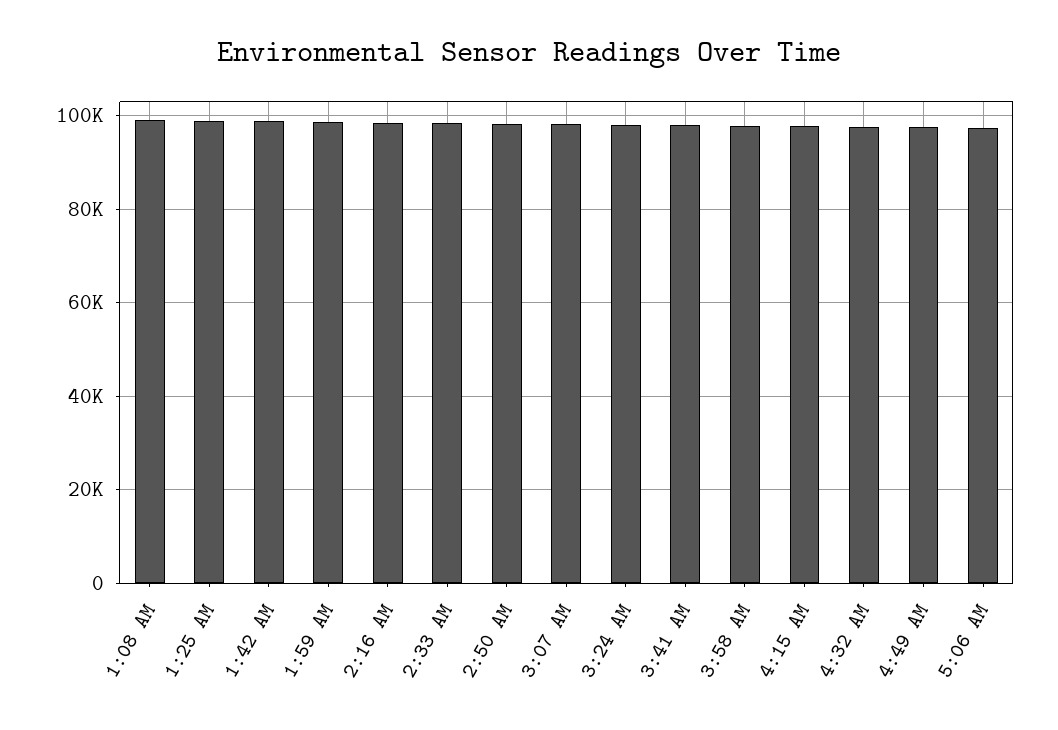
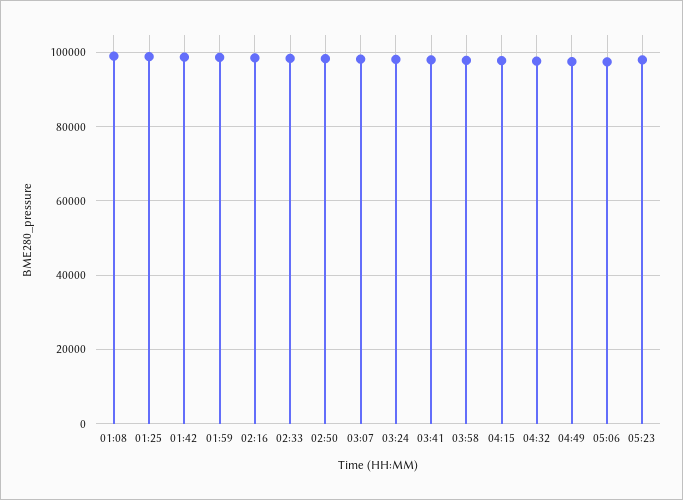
05:23: none -> 98000

